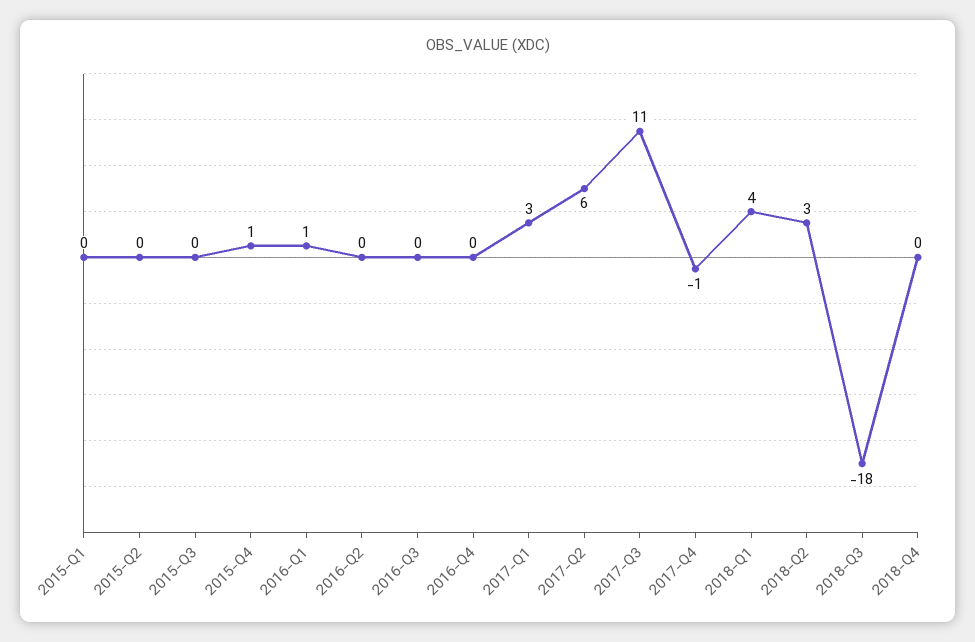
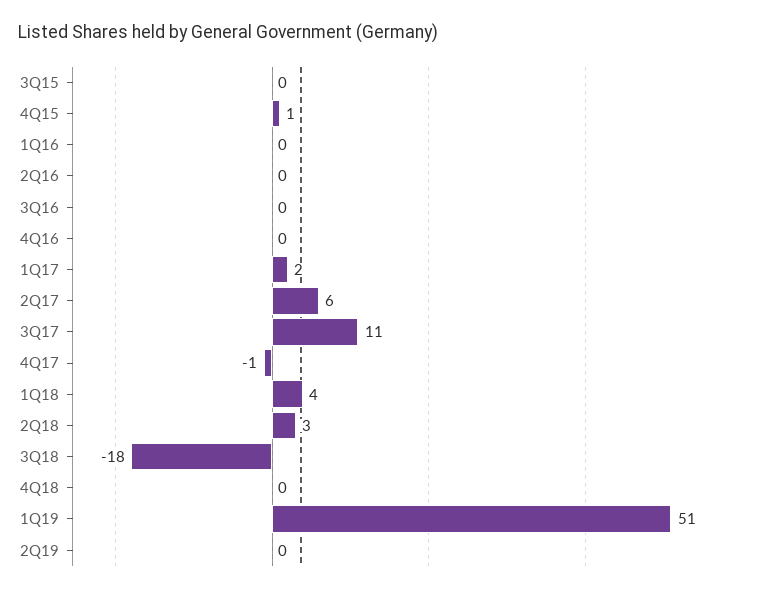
2015-Q1: 0 -> none
2015-Q2: 0 -> none
2016-Q1: 1 -> 0
2017-Q1: 3 -> 2
1Q19: none -> 51
2Q19: none -> 0

